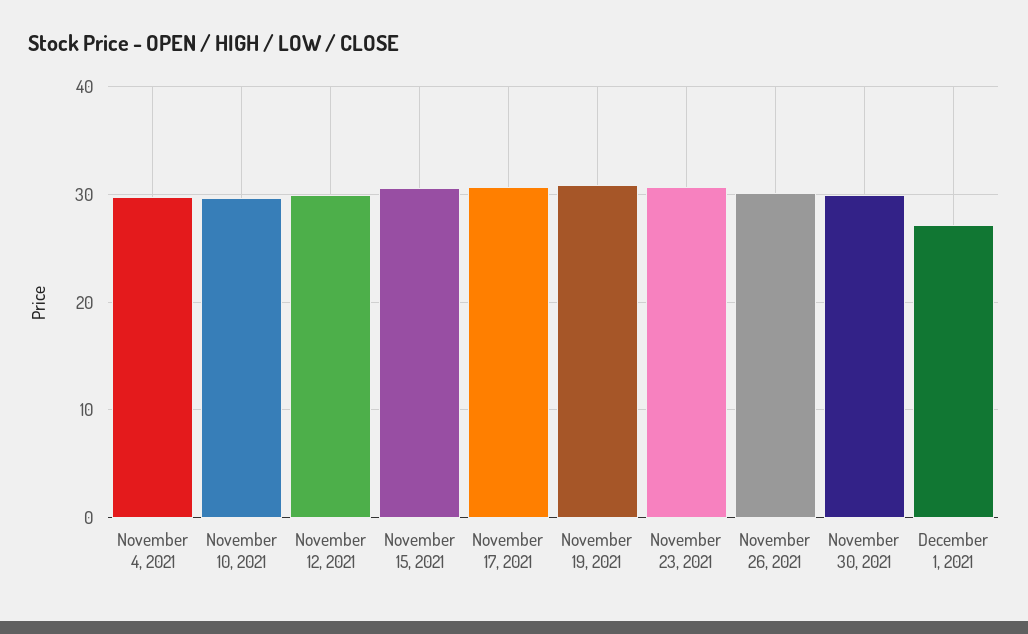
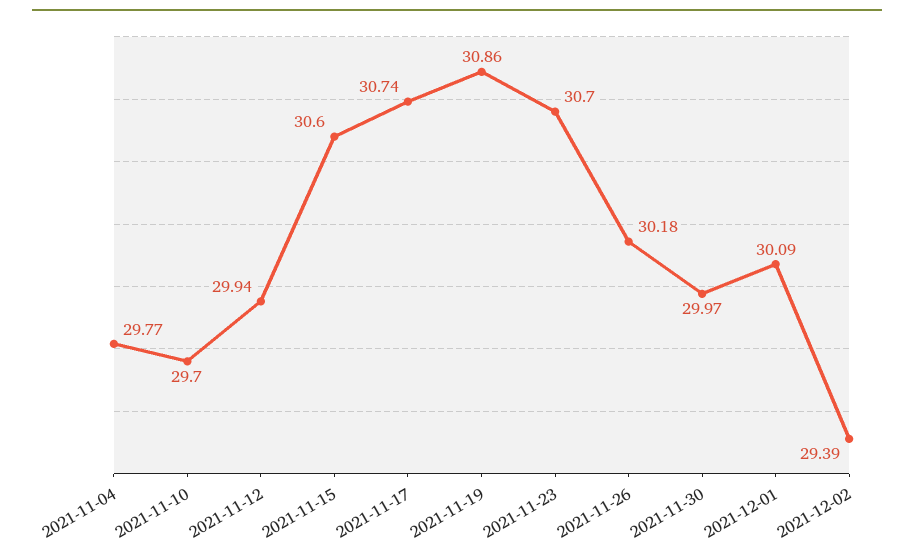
December 1, 2021: 27 -> 30.09
2021-12-02: none -> 29.39

